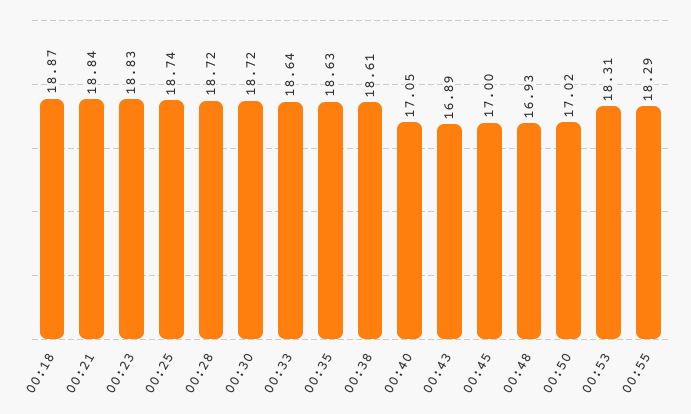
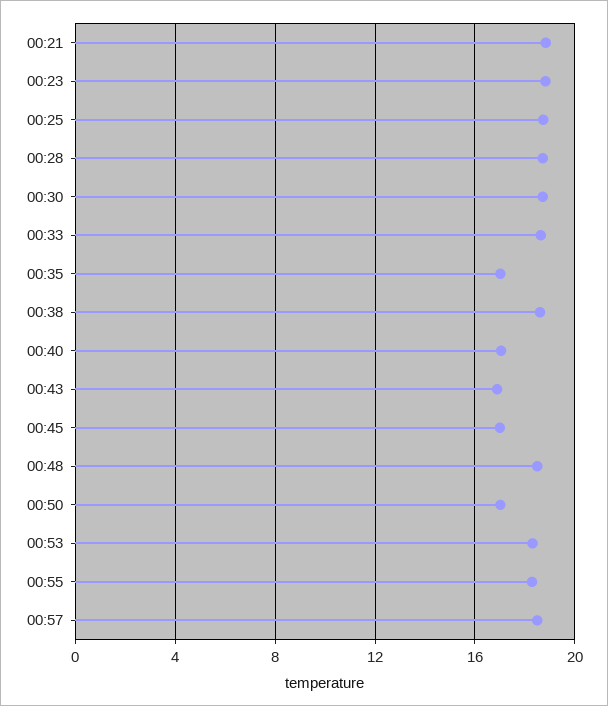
00:18: 18.87 -> none
00:35: 18.63 -> 17
00:48: 16.93 -> 18.5
00:57: none -> 18.5

